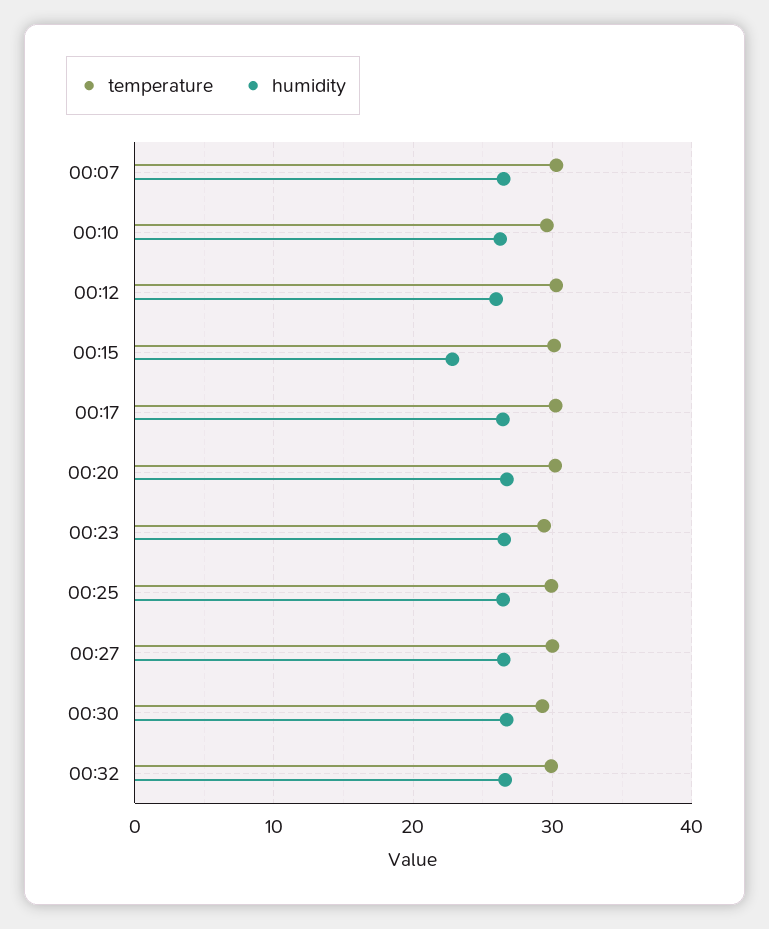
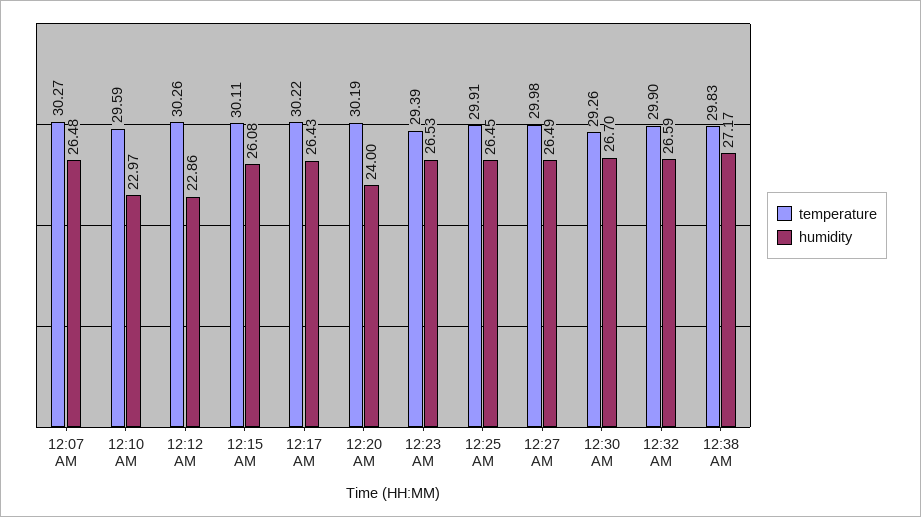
humidity, 00:10: 26 -> 22.97
humidity, 00:12: 26 -> 22.86
humidity, 00:15: 23 -> 26.08
humidity, 00:20: 27 -> 24
temperature, 12:38 AM: none -> 29.83
humidity, 12:38 AM: none -> 27.17

